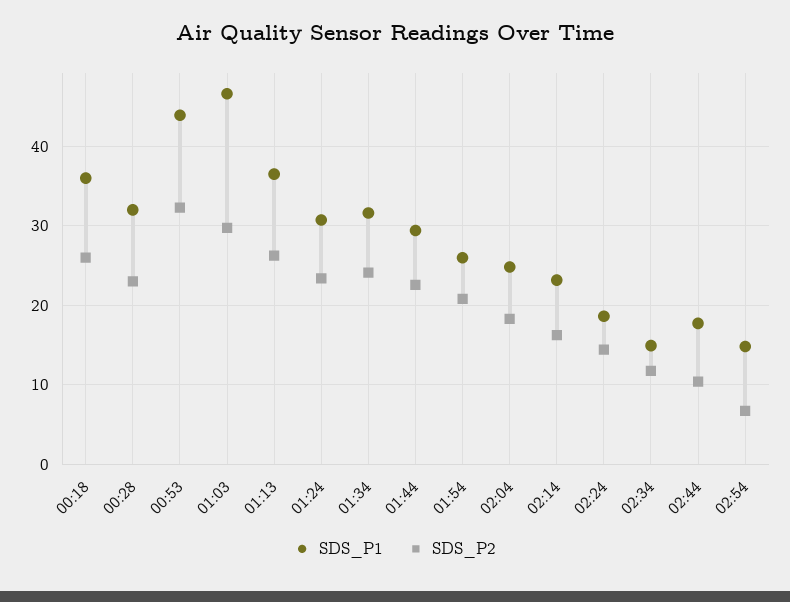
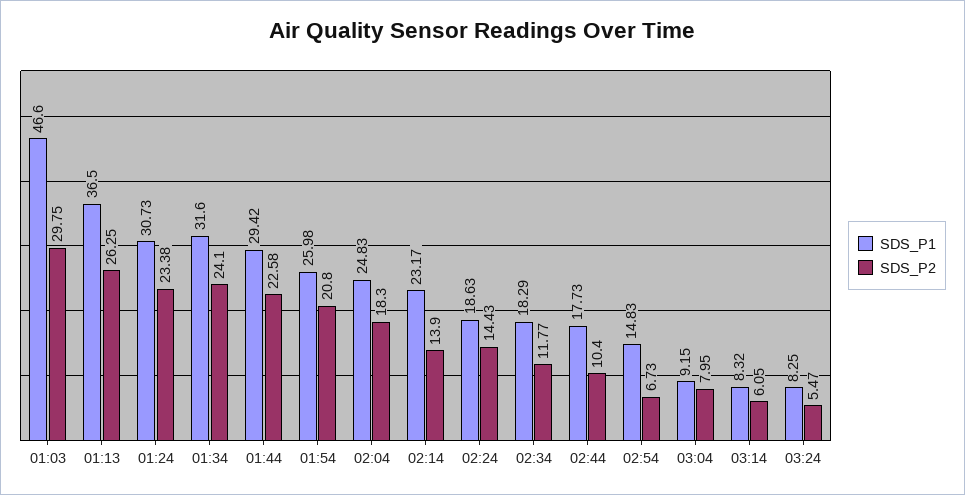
SDS_P1, 00:18: 36 -> none
SDS_P2, 00:18: 26 -> none
SDS_P1, 00:28: 32 -> none
SDS_P2, 00:28: 23 -> none
SDS_P1, 00:53: 44 -> none
SDS_P2, 00:53: 32 -> none
SDS_P2, 02:14: 16 -> 13.9
SDS_P1, 02:34: 15 -> 18.29
SDS_P1, 03:04: none -> 9.15
SDS_P2, 03:04: none -> 7.95
SDS_P1, 03:14: none -> 8.32
SDS_P2, 03:14: none -> 6.05
SDS_P1, 03:24: none -> 8.25
SDS_P2, 03:24: none -> 5.47

